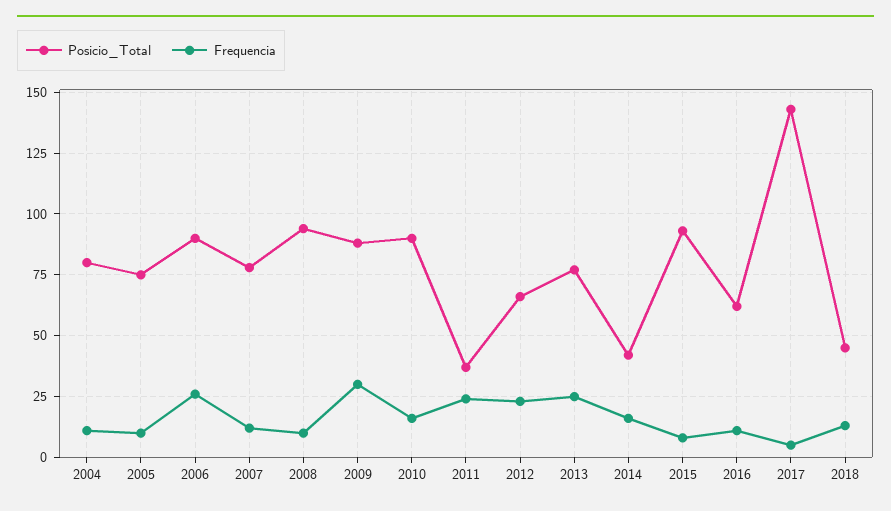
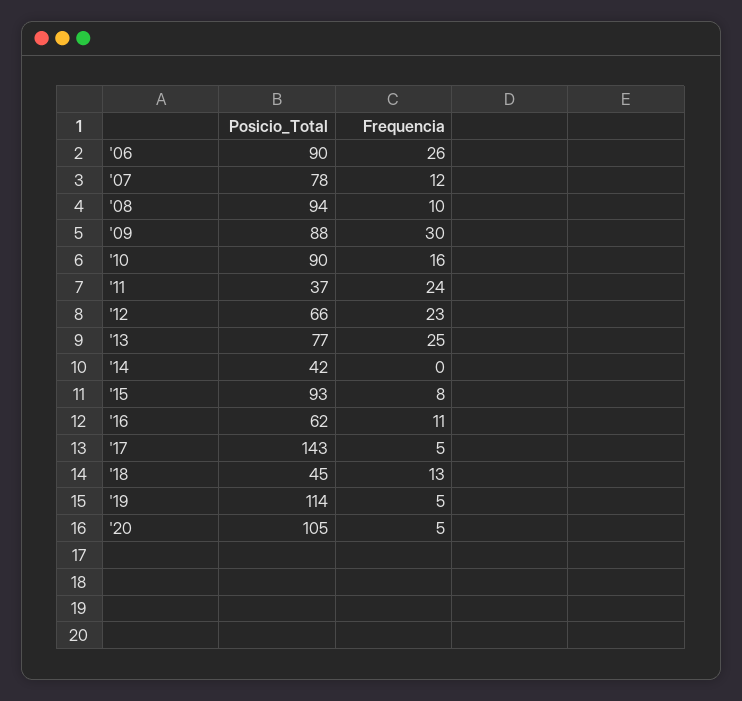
Posicio_Total, 2004: 80 -> none
Frequencia, 2004: 10 -> none
Posicio_Total, 2005: 75 -> none
Frequencia, 2005: 10 -> none
Frequencia, 2014: 15 -> 0
Posicio_Total, '19: none -> 114
Frequencia, '19: none -> 5
Posicio_Total, '20: none -> 105
Frequencia, '20: none -> 5

